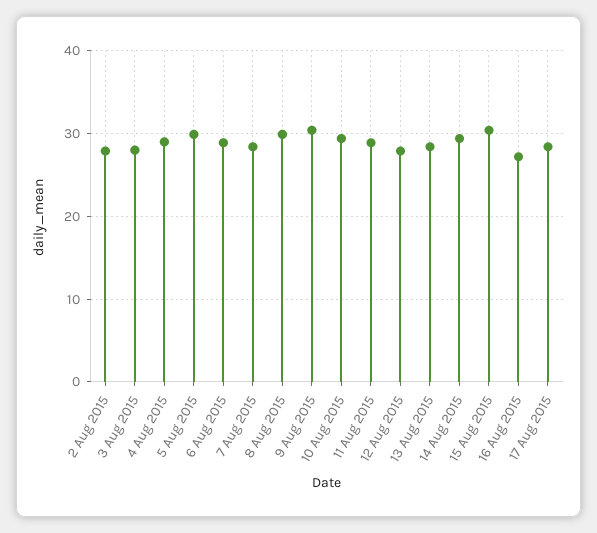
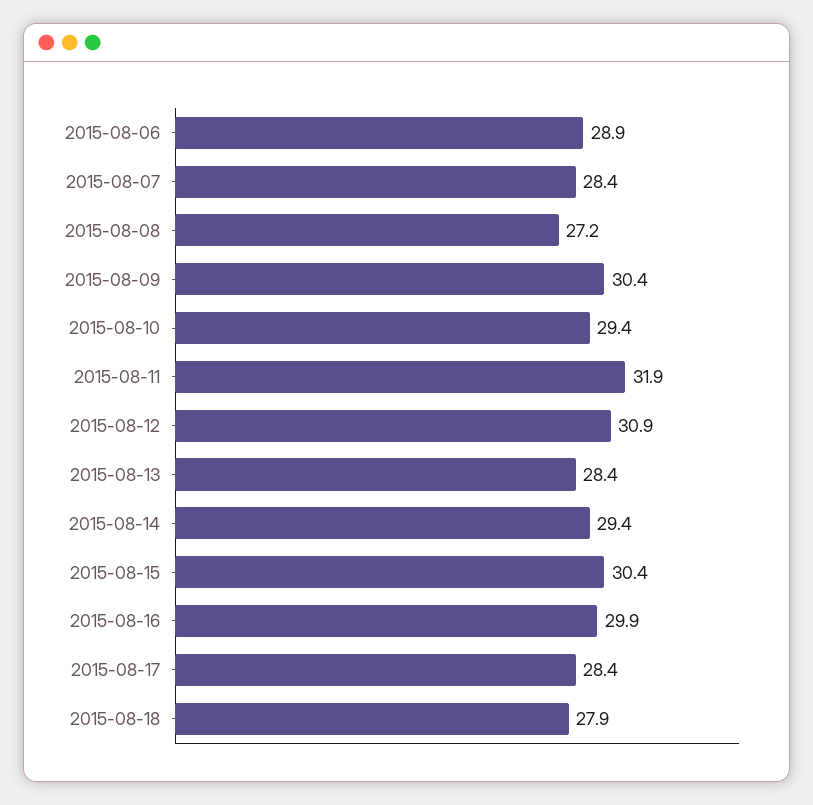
2 Aug 2015: 28 -> none
3 Aug 2015: 28 -> none
4 Aug 2015: 29 -> none
5 Aug 2015: 30 -> none
8 Aug 2015: 30 -> 27.2
11 Aug 2015: 29 -> 31.9
12 Aug 2015: 28 -> 30.9
16 Aug 2015: 27 -> 29.9
2015-08-18: none -> 27.9

